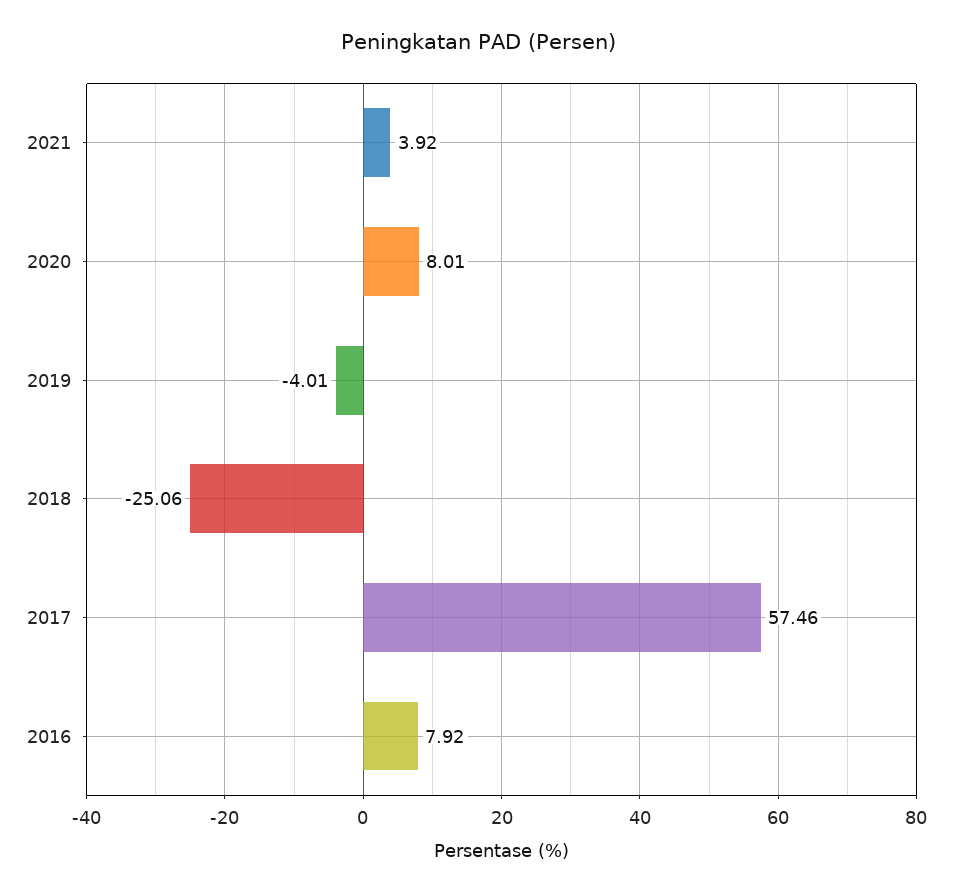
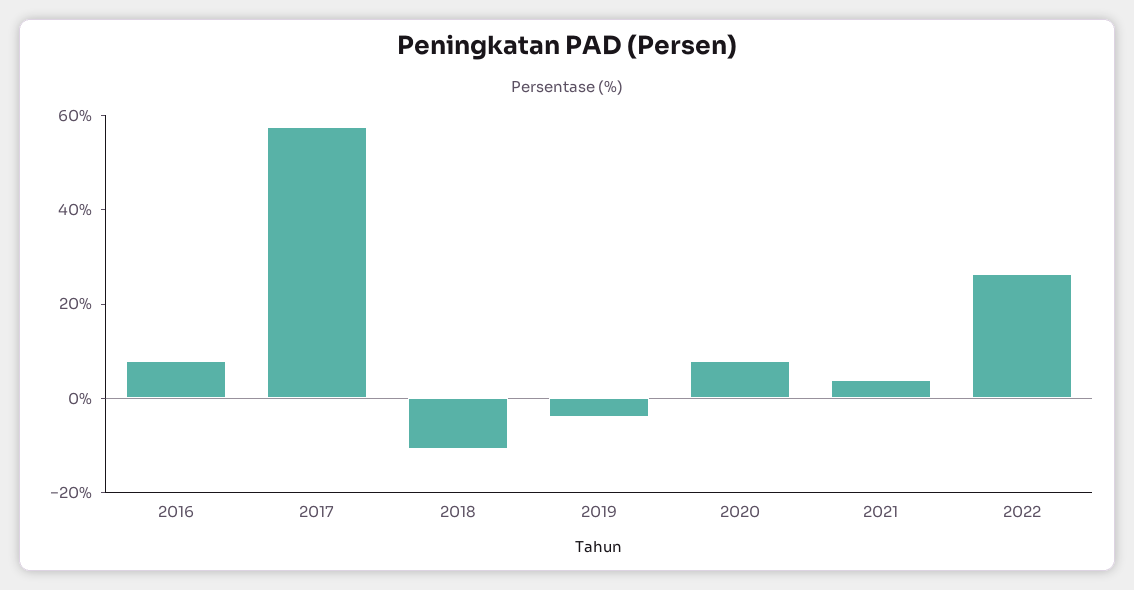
2018: -25.06 -> -10
2022: none -> 25

